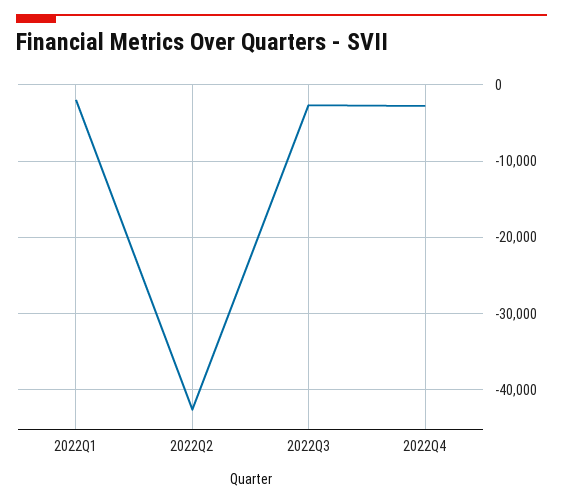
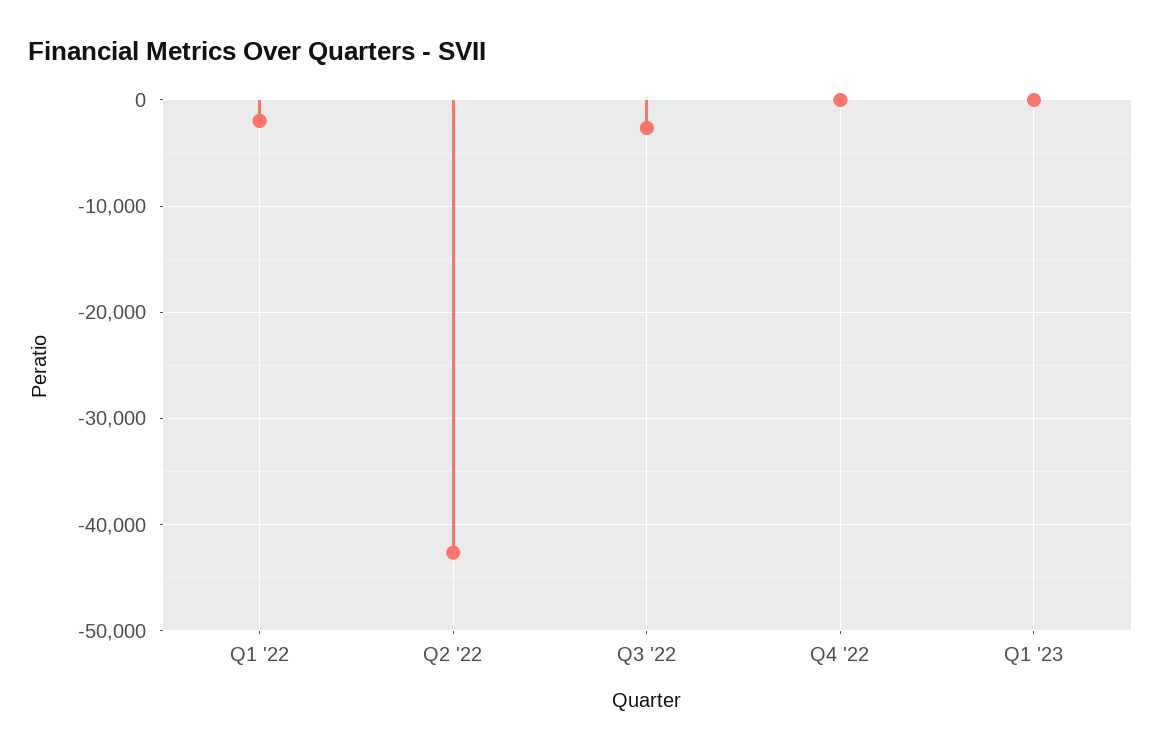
2022Q4: -3000 -> 0
Q1 '23: none -> 0

